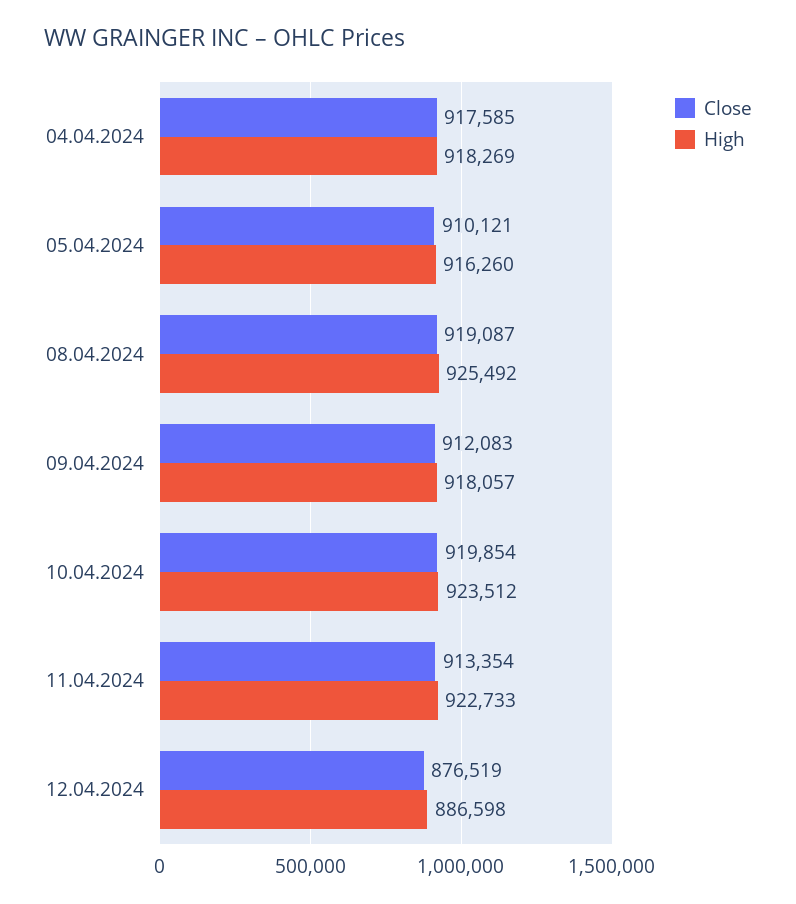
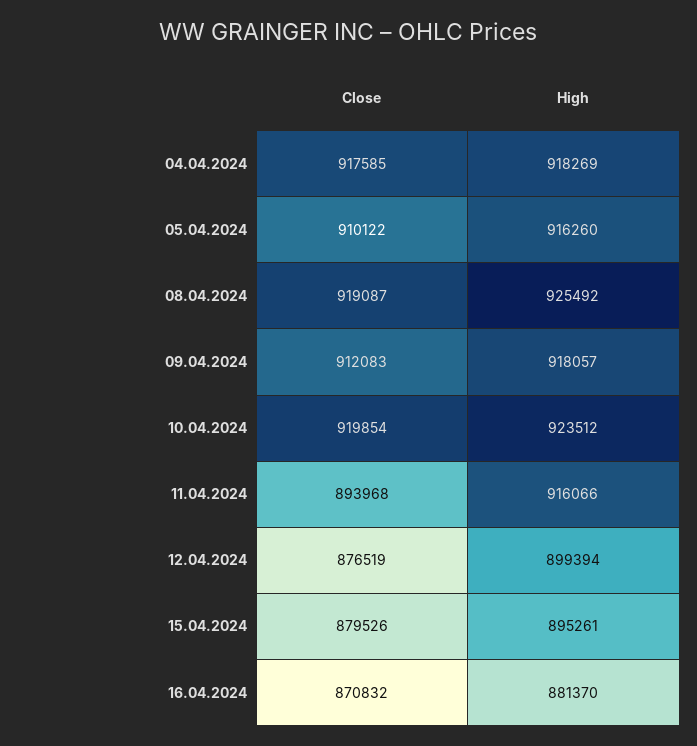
Close, 05.04.2024: 910121 -> 910122
Close, 11.04.2024: 913354 -> 893968
High, 11.04.2024: 922733 -> 916066
High, 12.04.2024: 886598 -> 899394
Close, 15.04.2024: none -> 879526
High, 15.04.2024: none -> 895261
Close, 16.04.2024: none -> 870832
High, 16.04.2024: none -> 881370

